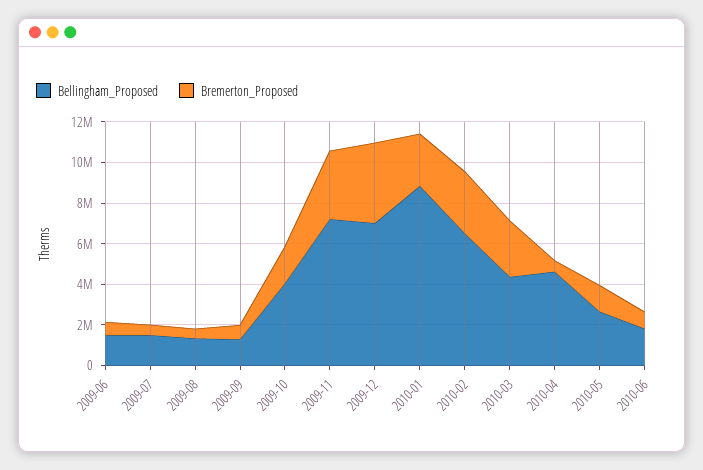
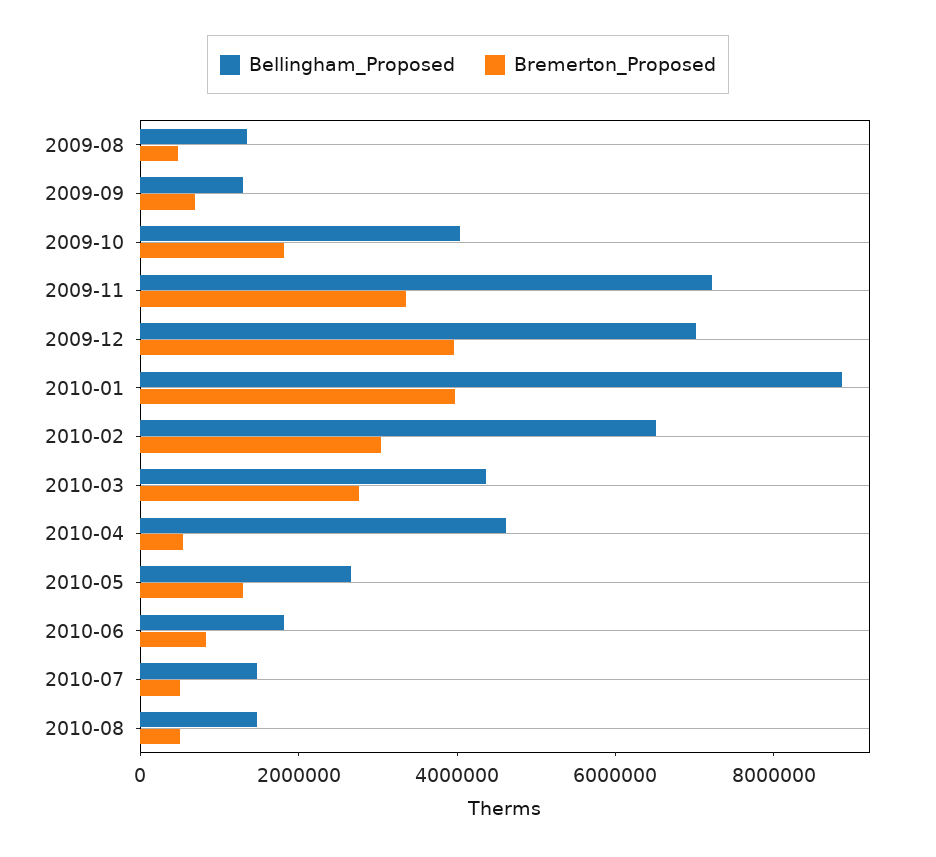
Bellingham_Proposed, 2009-06: 1500000 -> none
Bremerton_Proposed, 2009-06: 500000 -> none
Bellingham_Proposed, 2009-07: 1500000 -> none
Bremerton_Proposed, 2009-07: 500000 -> none
Bremerton_Proposed, 2010-01: 2500000 -> 4000000
Bellingham_Proposed, 2010-07: none -> 1500000
Bremerton_Proposed, 2010-07: none -> 500000
Bellingham_Proposed, 2010-08: none -> 1500000
Bremerton_Proposed, 2010-08: none -> 500000

